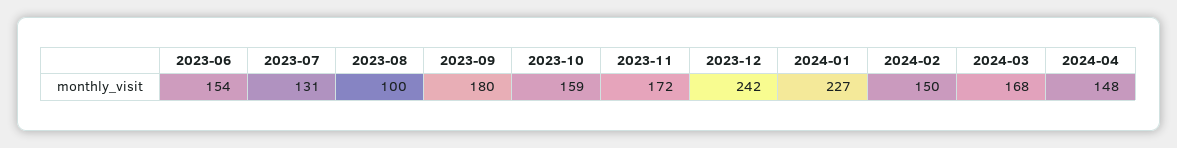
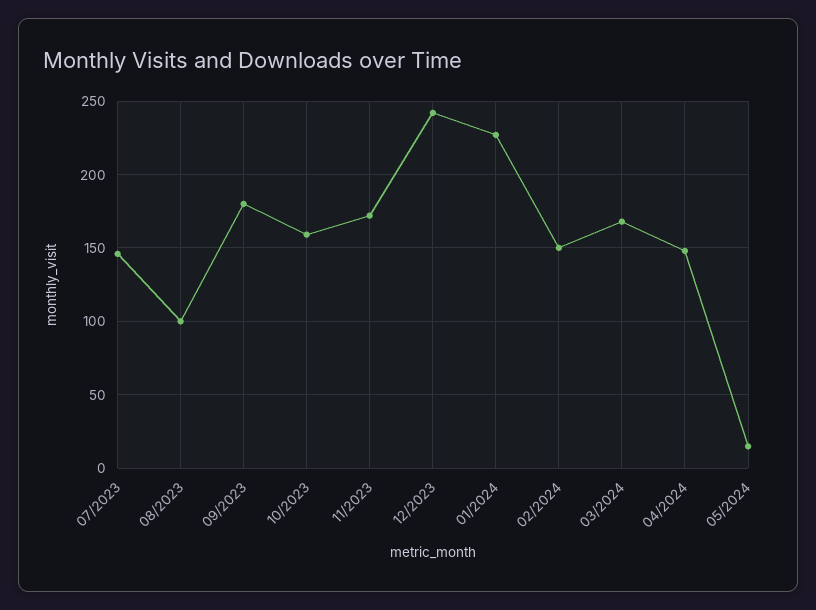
2023-06: 154 -> none
2023-07: 131 -> 145
05/2024: none -> 15

